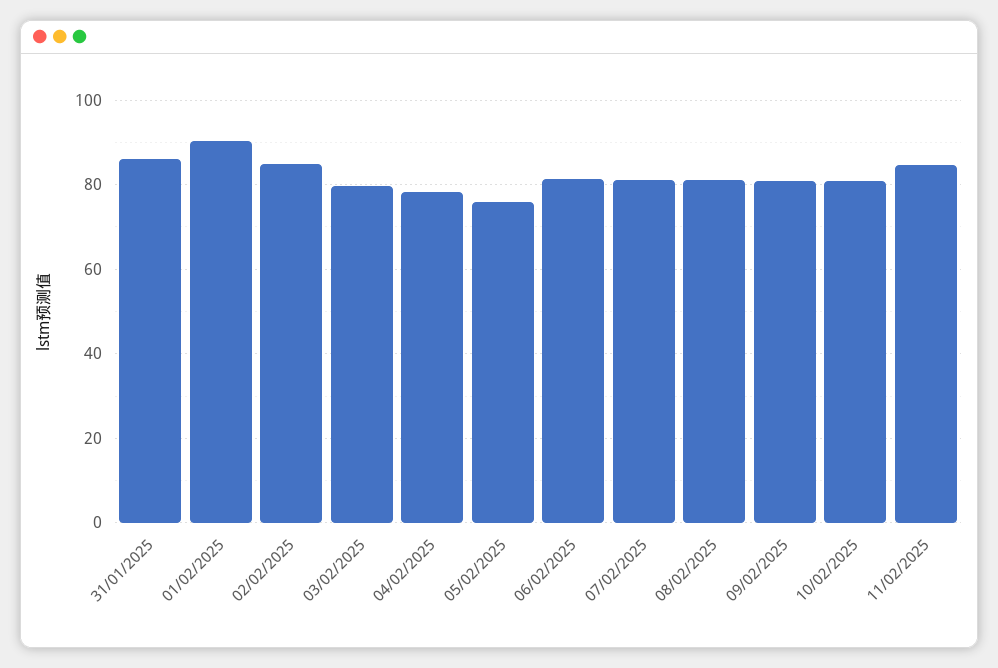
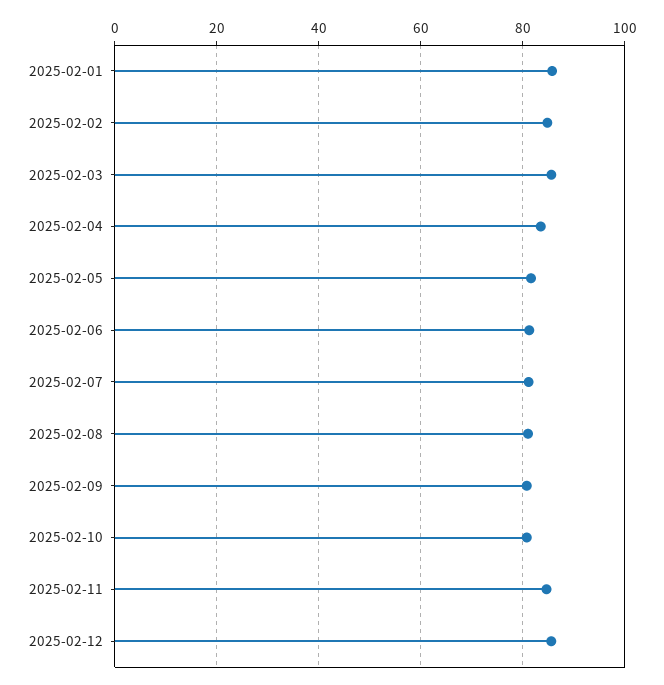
31/01/2025: 86 -> none
01/02/2025: 90 -> 86
03/02/2025: 80 -> 86
04/02/2025: 78 -> 84
05/02/2025: 76 -> 82
2025-02-12: none -> 86

